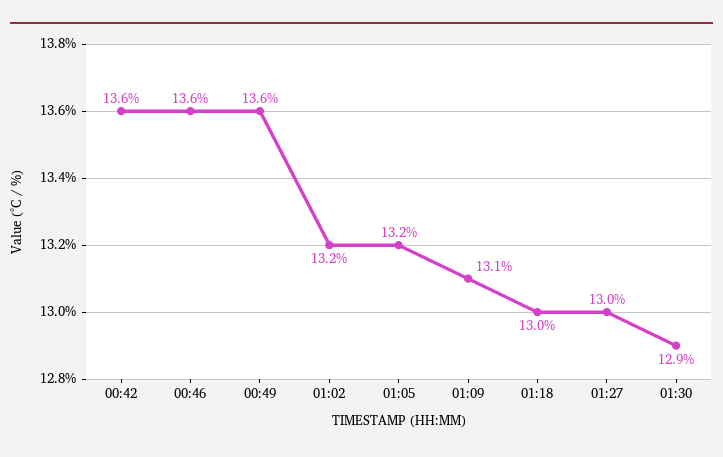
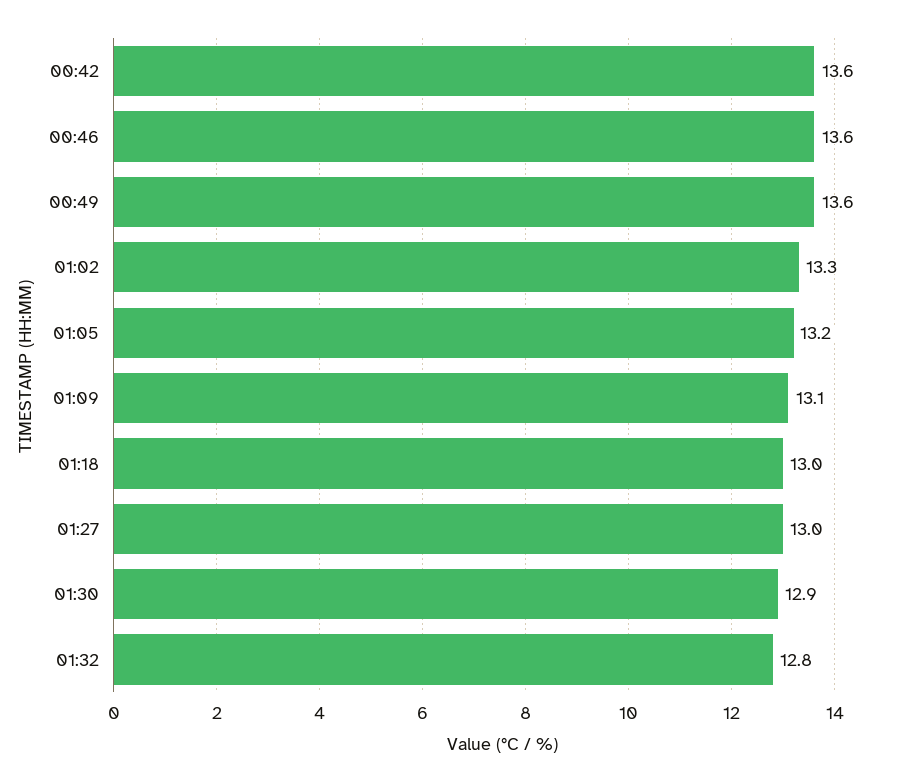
01:02: 13.2 -> 13.3
01:32: none -> 12.8

